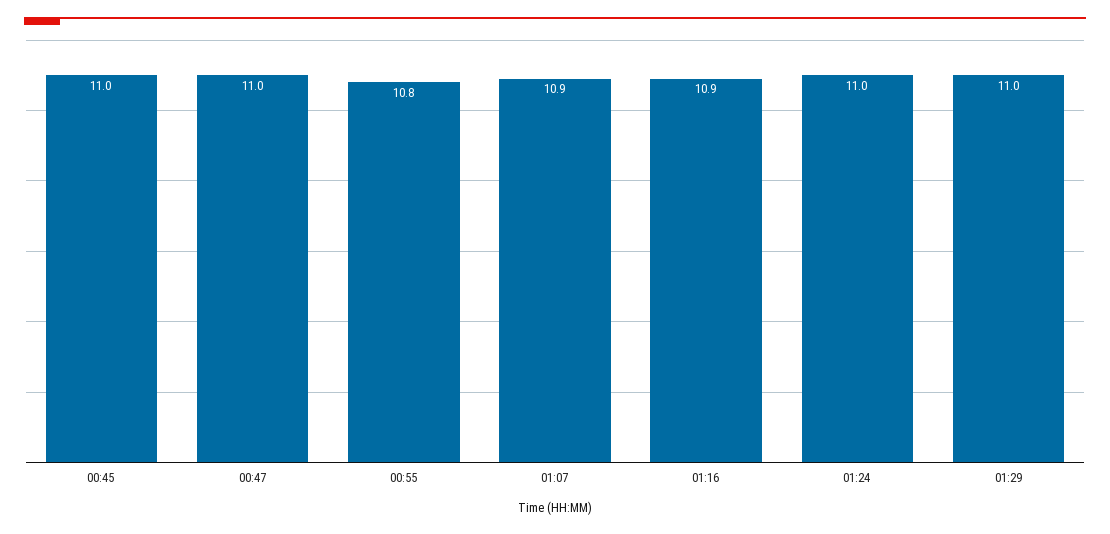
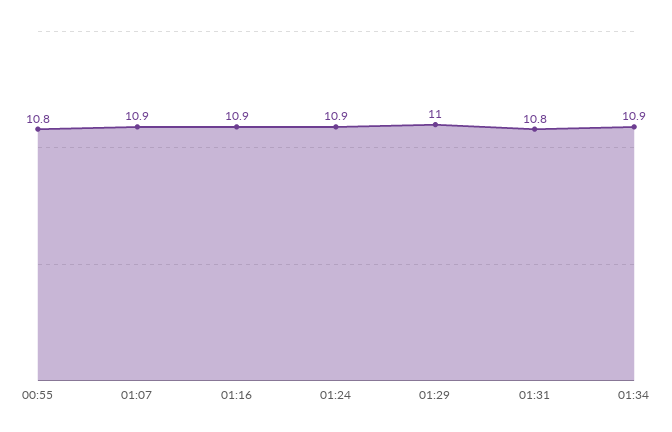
00:45: 11 -> none
00:47: 11 -> none
01:24: 11 -> 10.9
01:31: none -> 10.8
01:34: none -> 10.9

